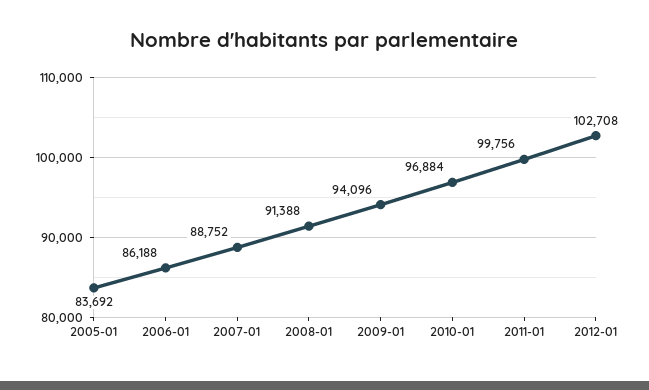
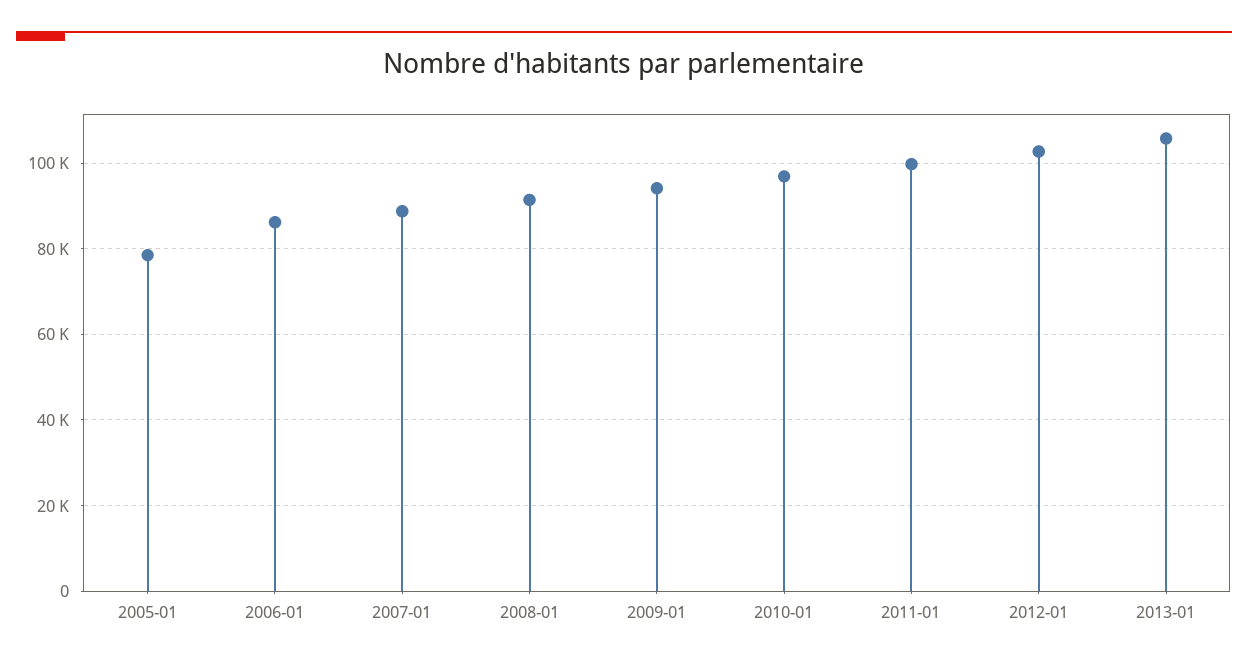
2005-01: 83692 -> 78000
2013-01: none -> 106000

